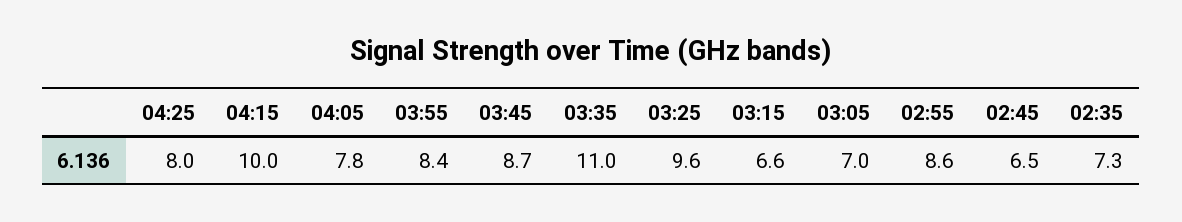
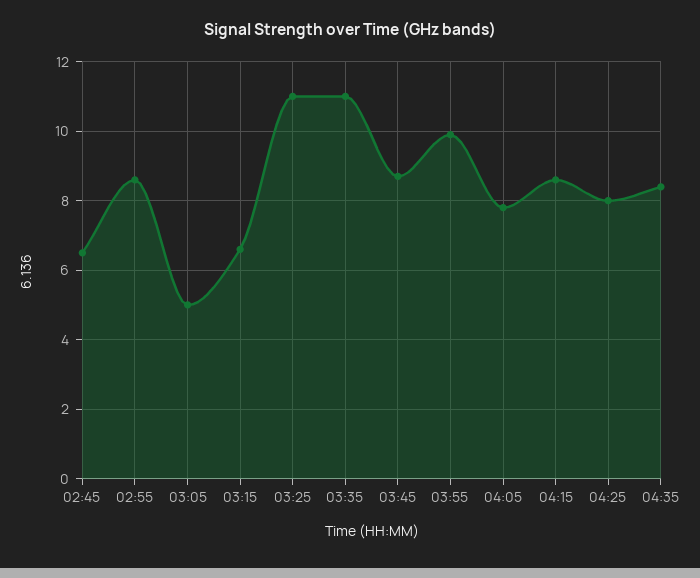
04:15: 10 -> 8.5
03:55: 8.4 -> 10
03:25: 9.6 -> 11
03:05: 7 -> 5
02:35: 7.3 -> none
04:35: none -> 8.5

